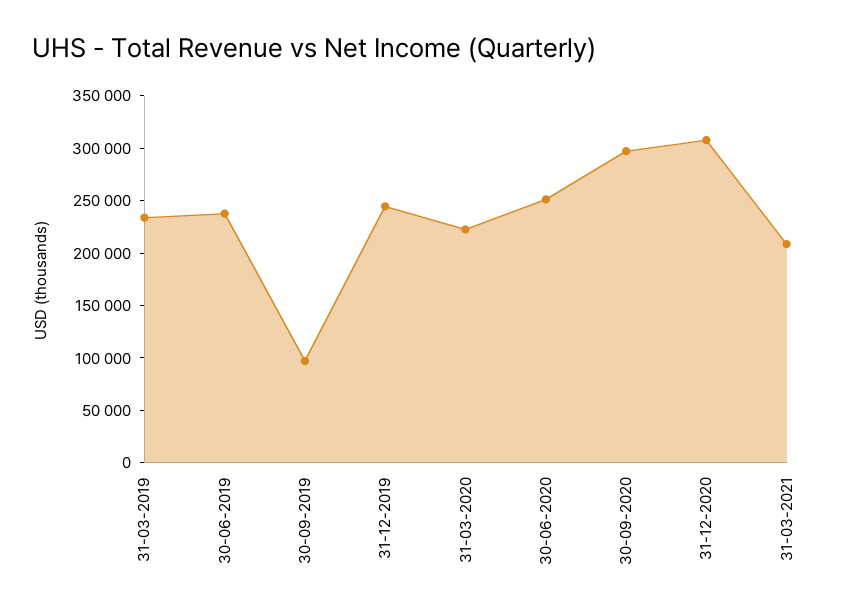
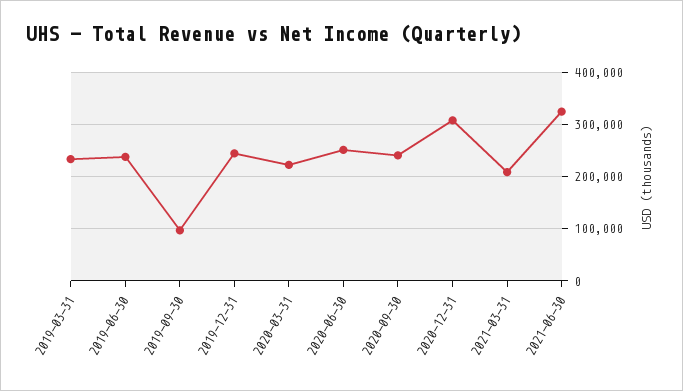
30-09-2020: 300000 -> 240000
2021-06-30: none -> 320000

